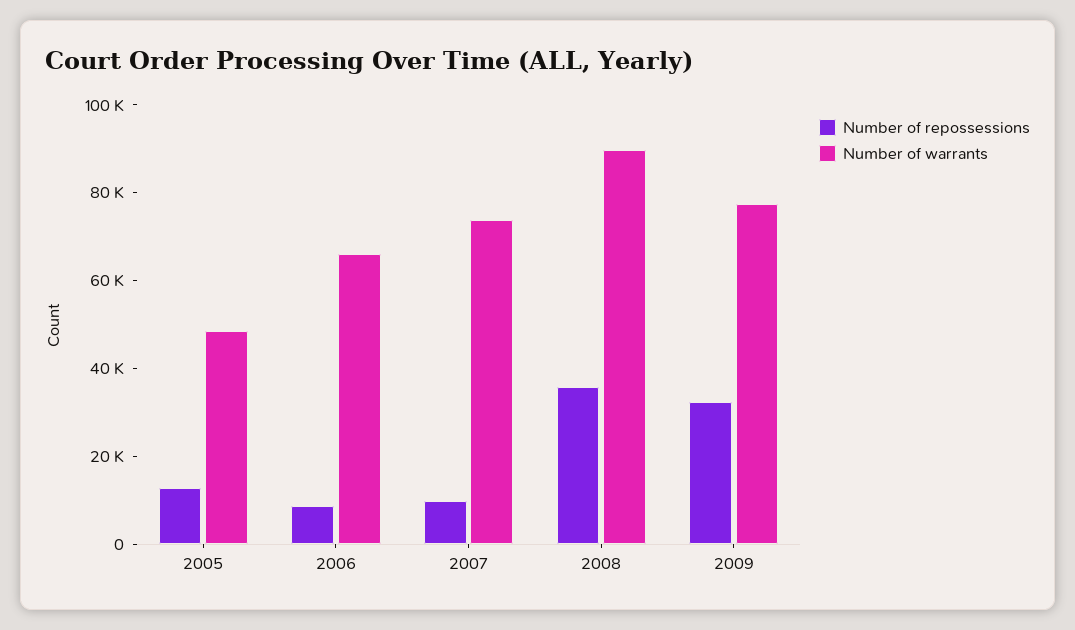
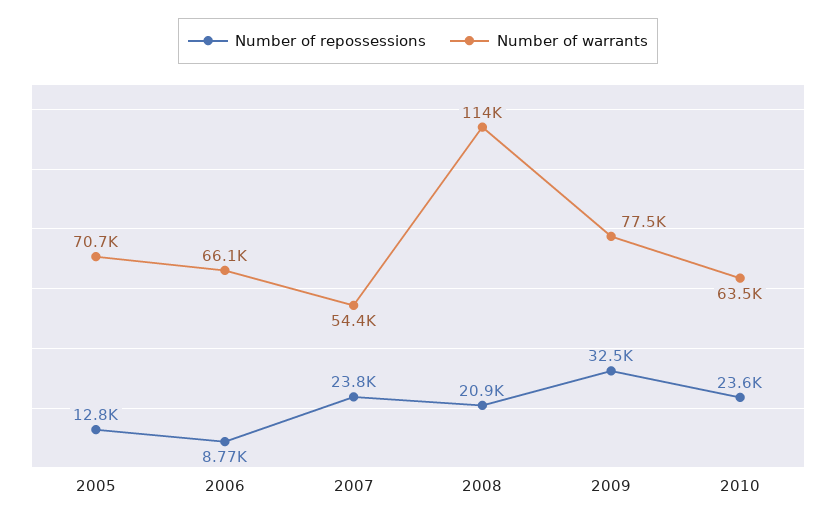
Number of warrants, 2005: 50000 -> 70700
Number of repossessions, 2007: 10000 -> 23800
Number of warrants, 2007: 75000 -> 54400
Number of repossessions, 2008: 35000 -> 20900
Number of warrants, 2008: 90000 -> 114000
Number of repossessions, 2010: none -> 23600
Number of warrants, 2010: none -> 63500

